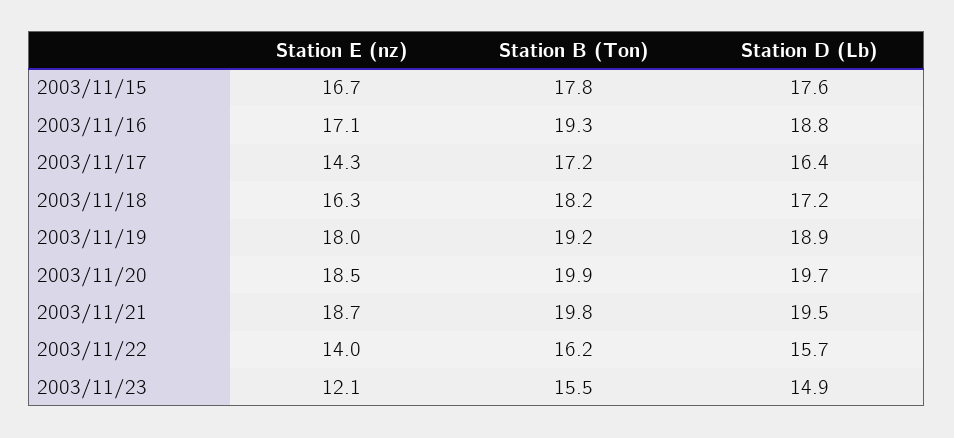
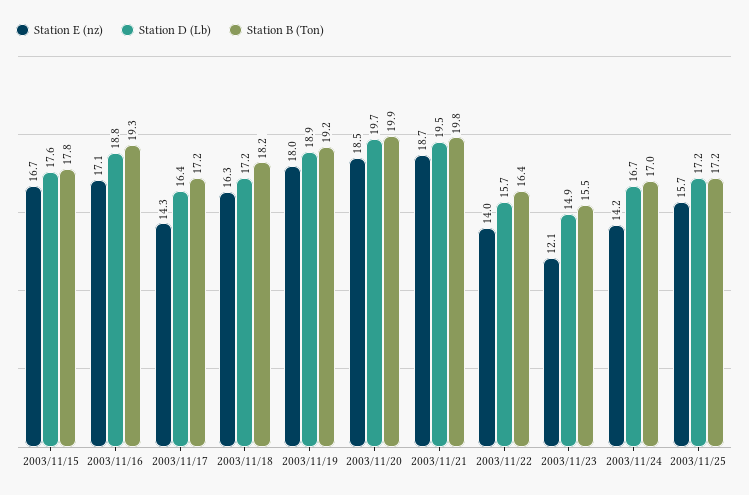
Station B (Ton), 2003/11/22: 16.2 -> 16.4
Station E (nz), 2003/11/24: none -> 14.2
Station D (Lb), 2003/11/24: none -> 16.7
Station B (Ton), 2003/11/24: none -> 17
Station E (nz), 2003/11/25: none -> 15.7
Station D (Lb), 2003/11/25: none -> 17.2
Station B (Ton), 2003/11/25: none -> 17.2

